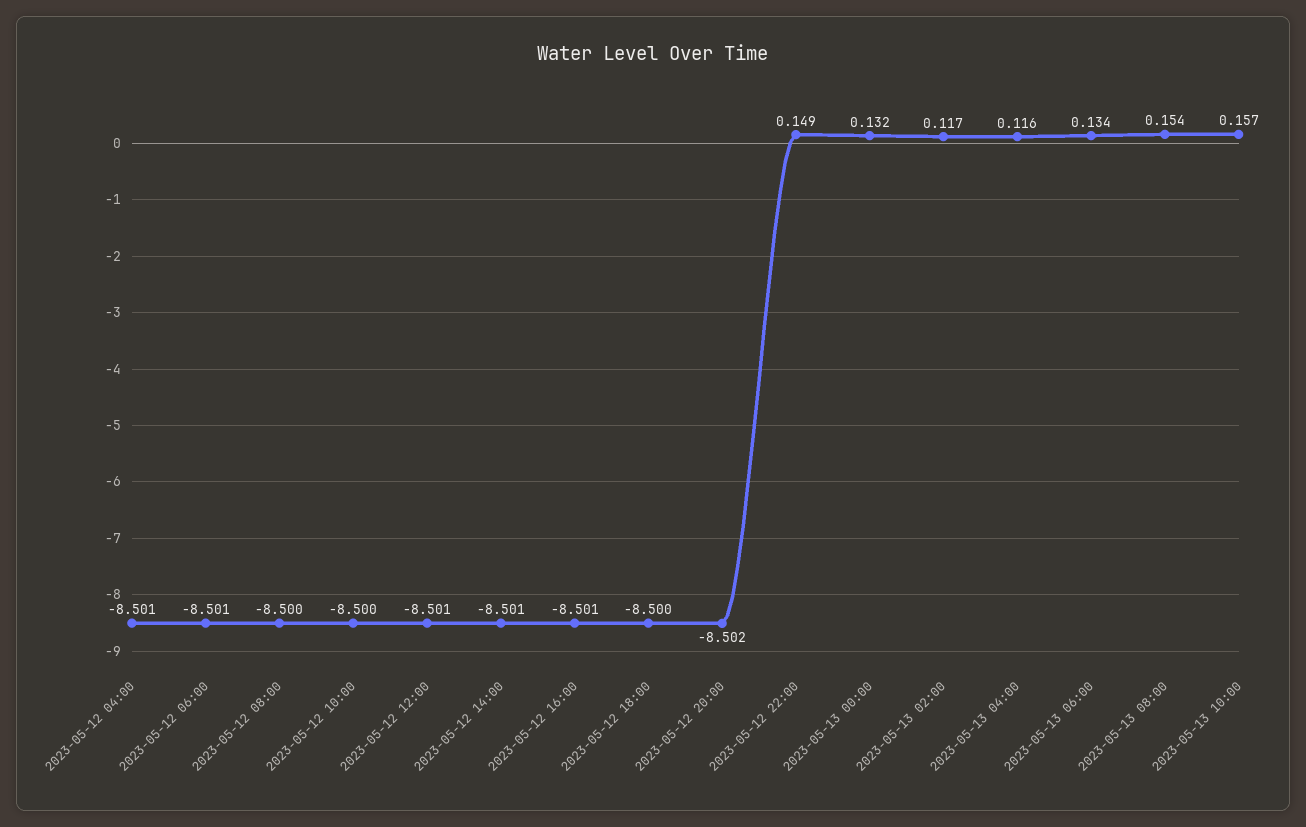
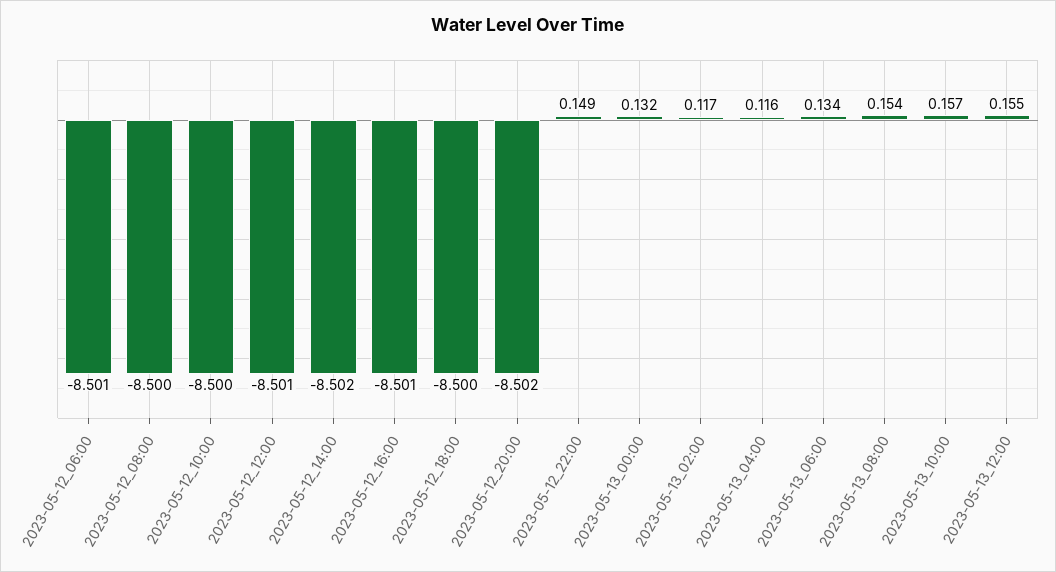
2023-05-12 04:00: -8.501 -> none
2023-05-12 14:00: -8.501 -> -8.502
2023-05-13_12:00: none -> 0.155

